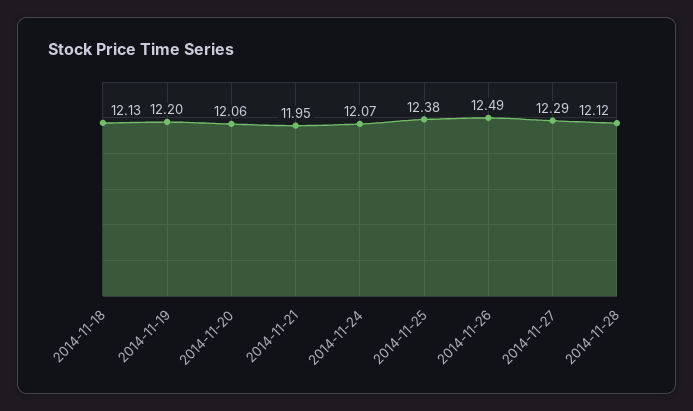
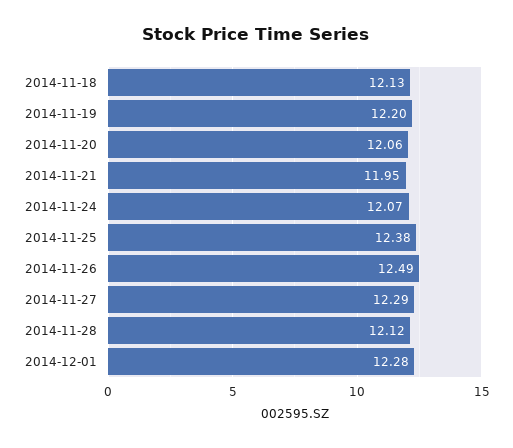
2014-12-01: none -> 12.28

